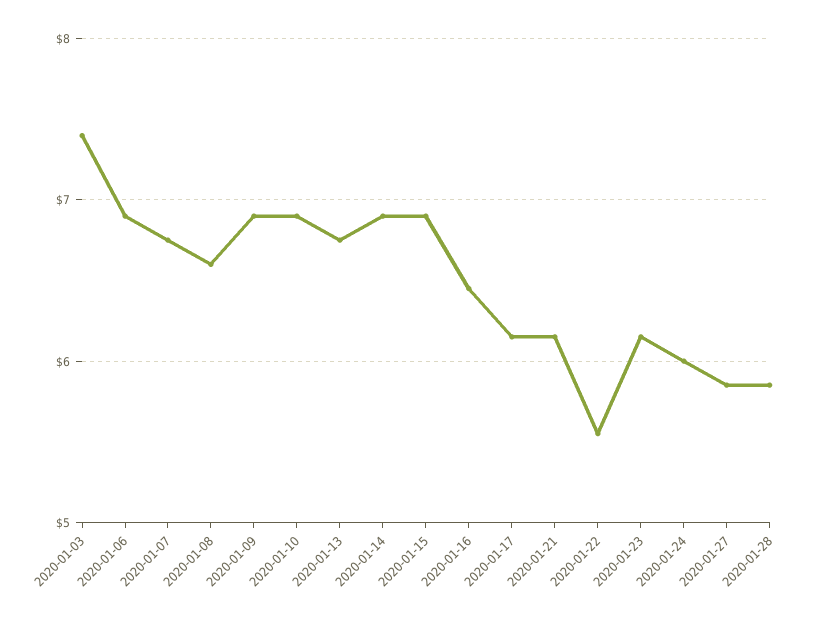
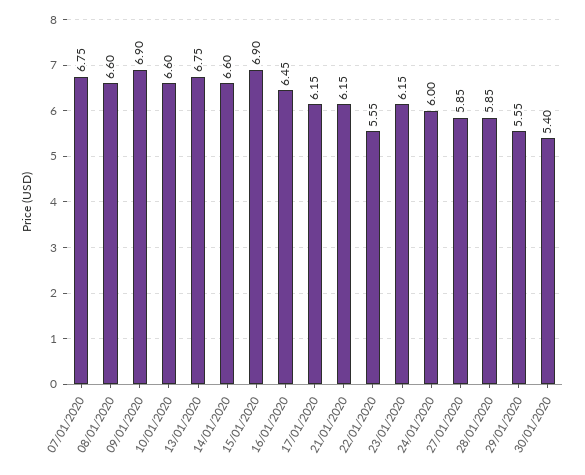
2020-01-03: 7.4 -> none
2020-01-06: 6.9 -> none
2020-01-10: 6.9 -> 6.6
2020-01-14: 6.9 -> 6.6
29/01/2020: none -> 5.55
30/01/2020: none -> 5.4

